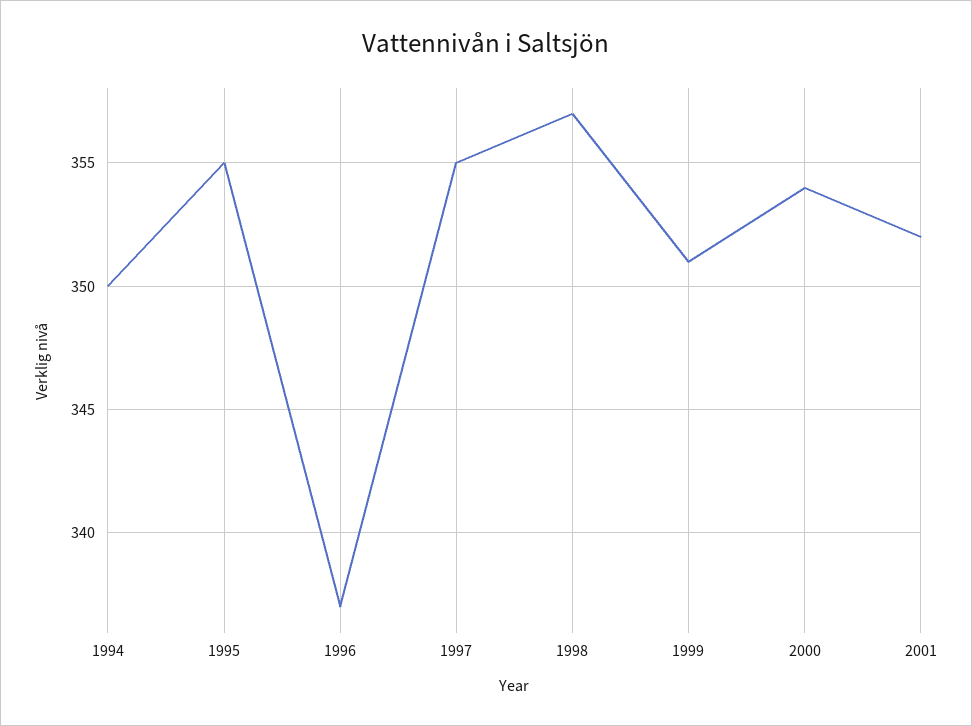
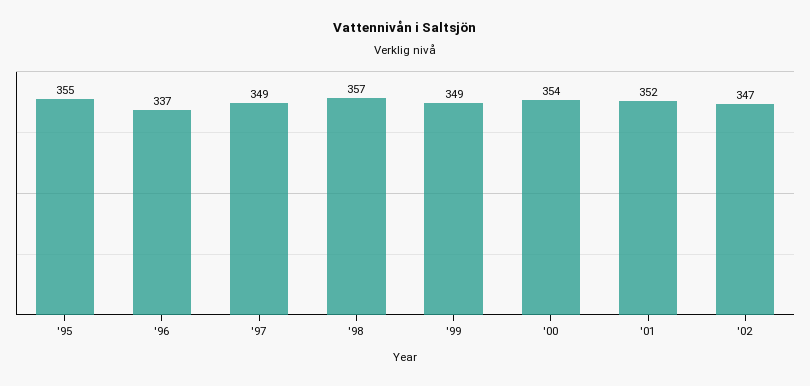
1994: 350 -> none
1997: 355 -> 349
1999: 351 -> 349
'02: none -> 347

